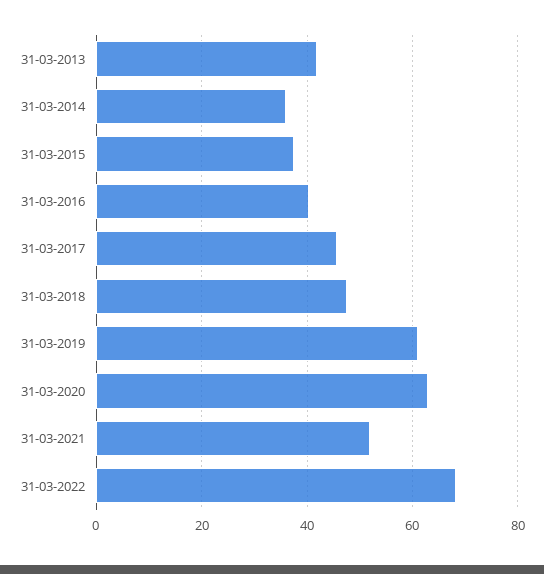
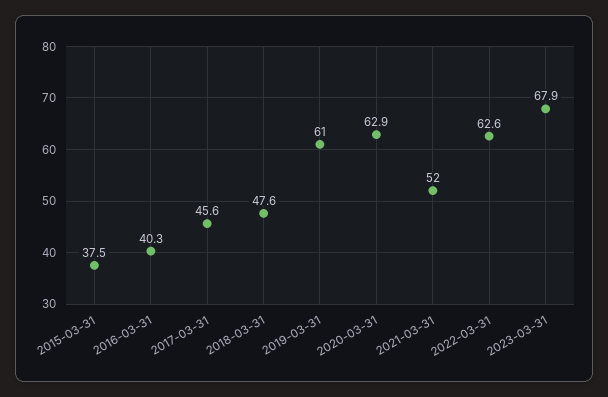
31-03-2013: 42 -> none
31-03-2014: 36 -> none
31-03-2022: 68 -> 62.6
2023-03-31: none -> 67.9

